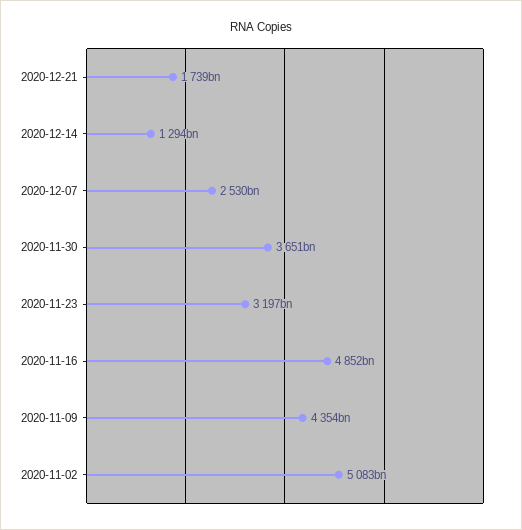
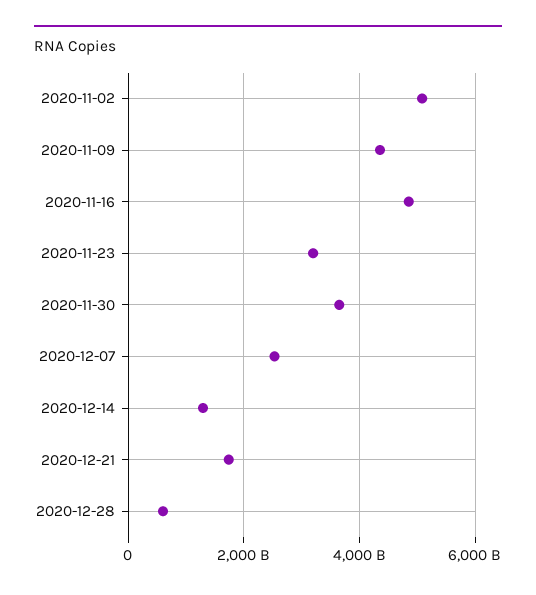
2020-12-28: none -> 600000000000

